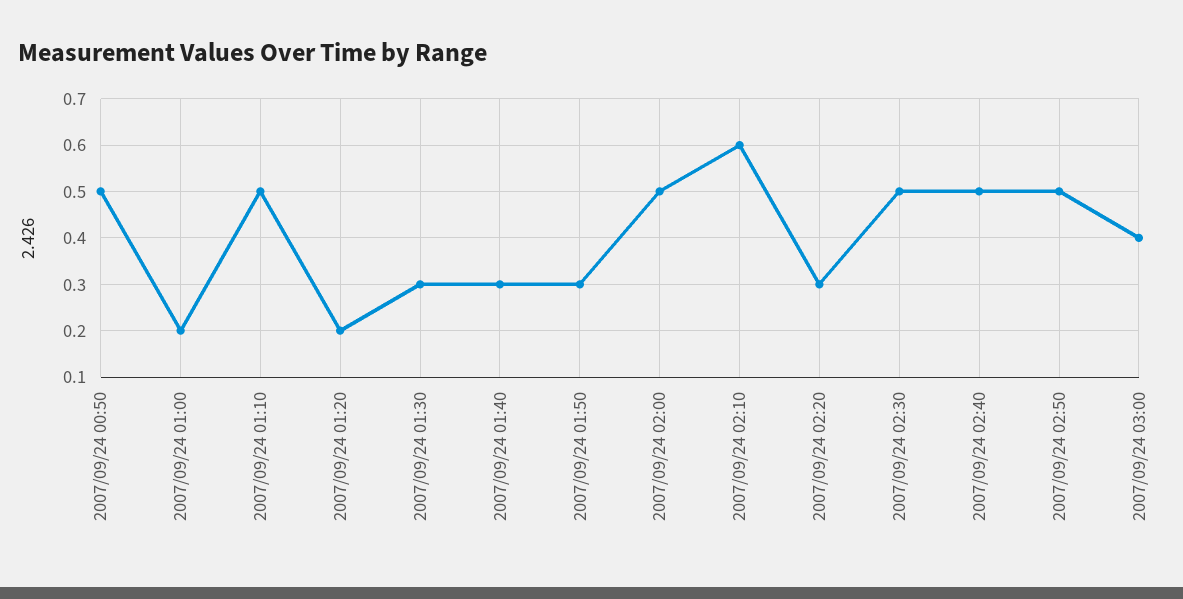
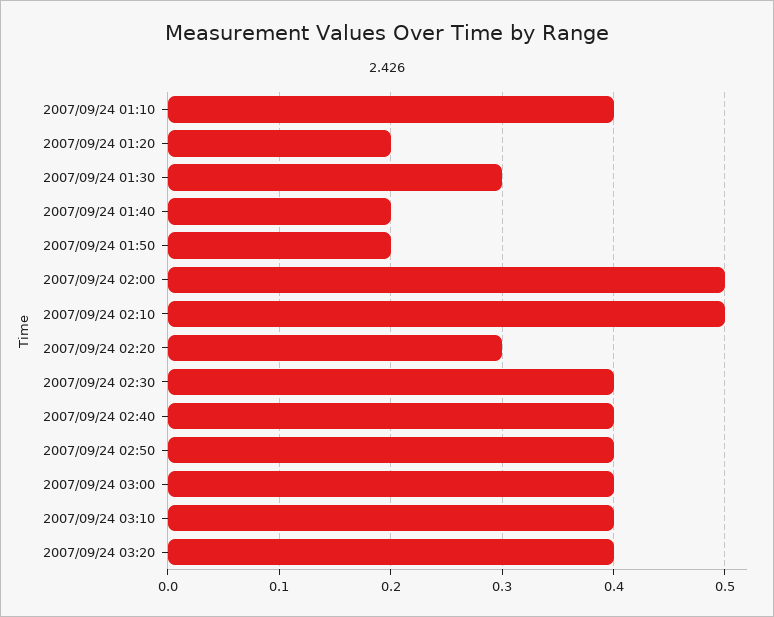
2007/09/24 00:50: 0.5 -> none
2007/09/24 01:00: 0.2 -> none
2007/09/24 01:10: 0.5 -> 0.4
2007/09/24 01:40: 0.3 -> 0.2
2007/09/24 01:50: 0.3 -> 0.2
2007/09/24 02:10: 0.6 -> 0.5
2007/09/24 02:30: 0.5 -> 0.4
2007/09/24 02:40: 0.5 -> 0.4
2007/09/24 02:50: 0.5 -> 0.4
2007/09/24 03:10: none -> 0.4
2007/09/24 03:20: none -> 0.4

